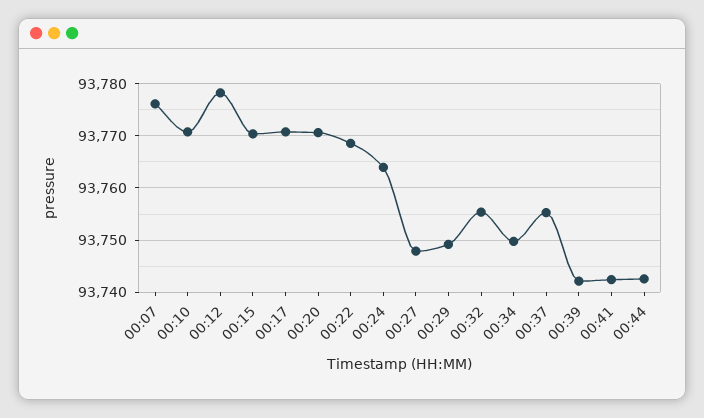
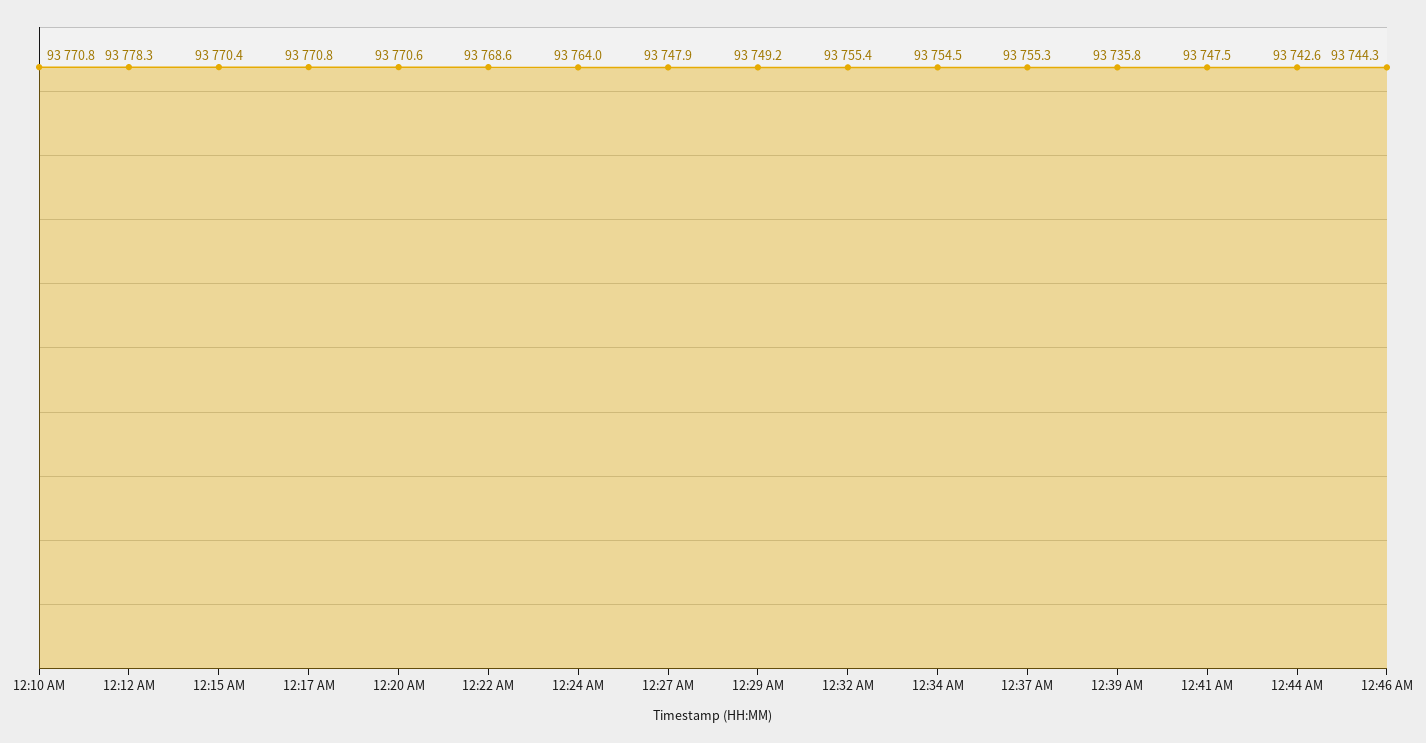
00:07: 93776 -> none
00:34: 93750 -> 93754.5
00:39: 93742 -> 93735.8
00:41: 93742 -> 93747.5
12:46 AM: none -> 93744.3

